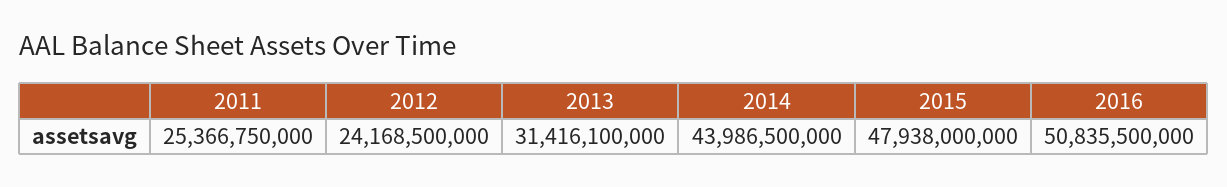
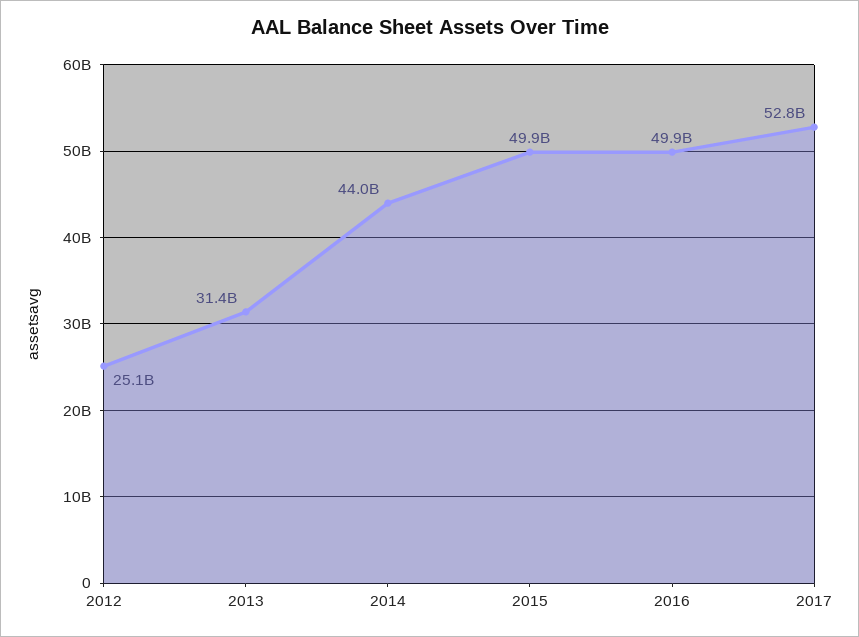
2011: 25366750000 -> none
2012: 24168500000 -> 25100000000
2015: 47938000000 -> 49900000000
2016: 50835500000 -> 49900000000
2017: none -> 52800000000

